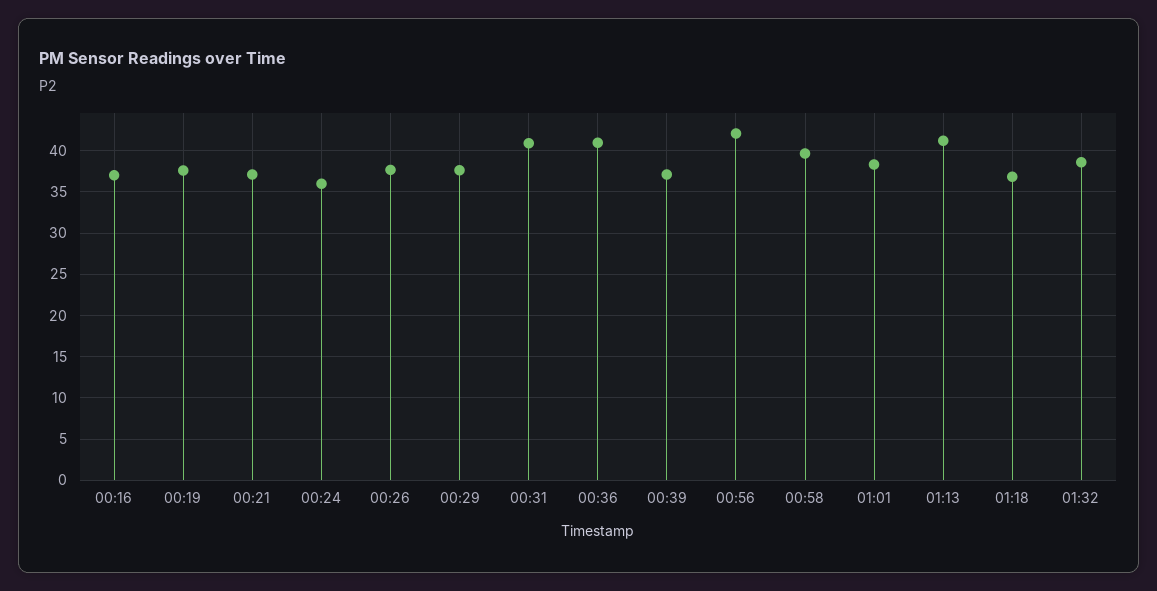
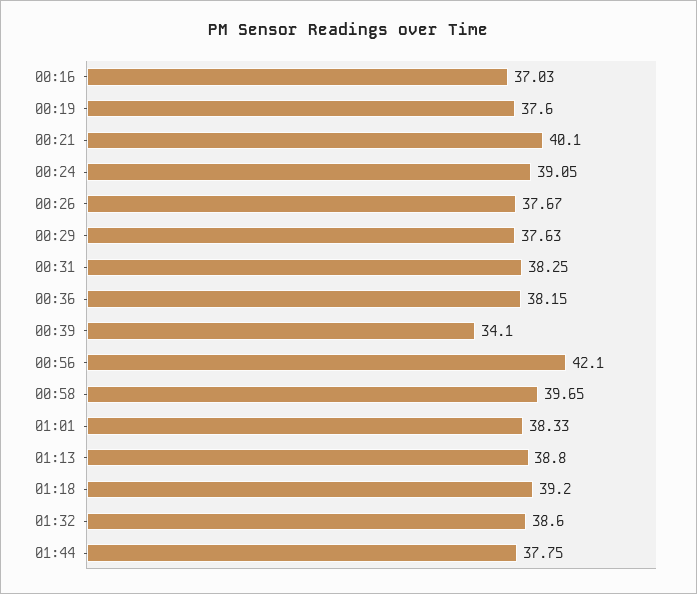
00:21: 37 -> 40.1
00:24: 36 -> 39.05
00:31: 41 -> 38.25
00:36: 41 -> 38.15
00:39: 37 -> 34.1
01:13: 41 -> 38.8
01:18: 37 -> 39.2
01:44: none -> 37.75

